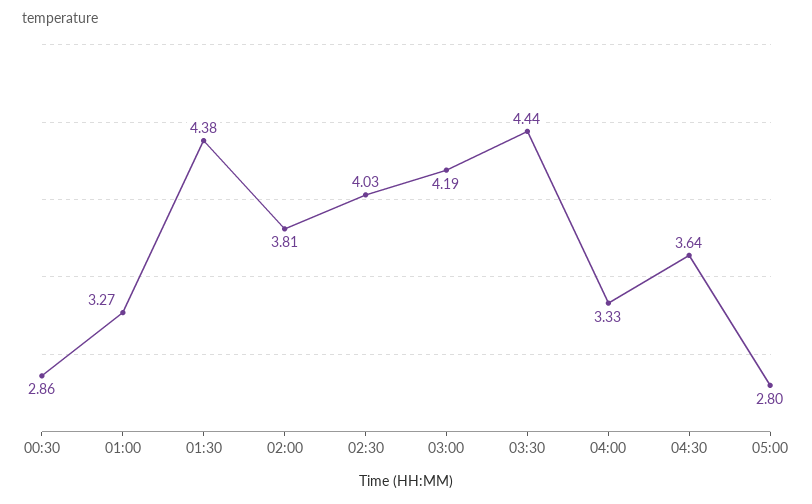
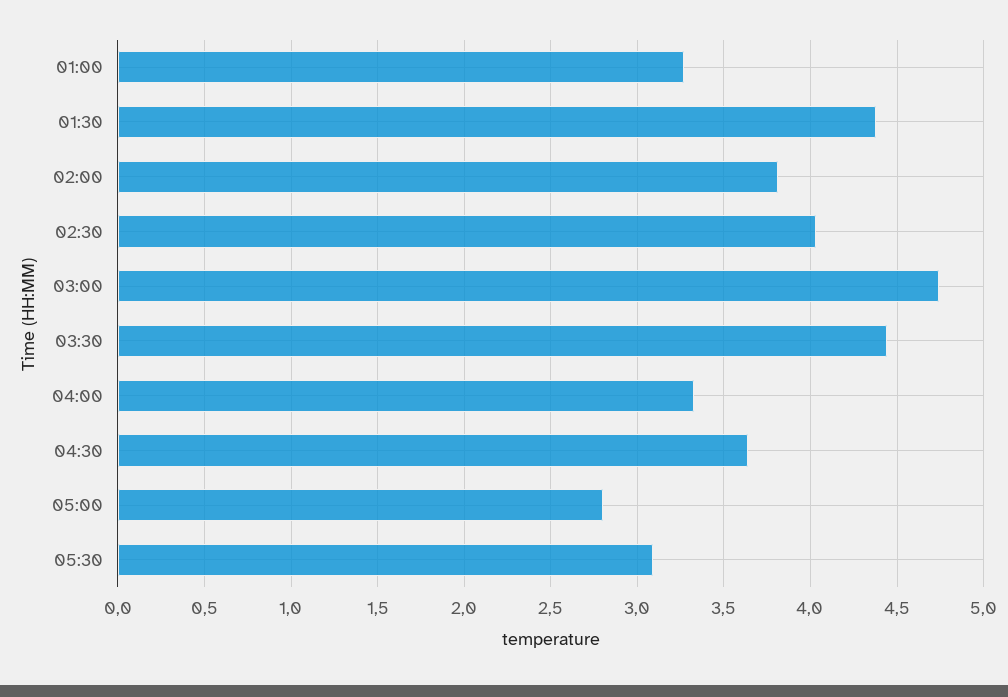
00:30: 2.86 -> none
03:00: 4.19 -> 4.75
05:30: none -> 3.1

